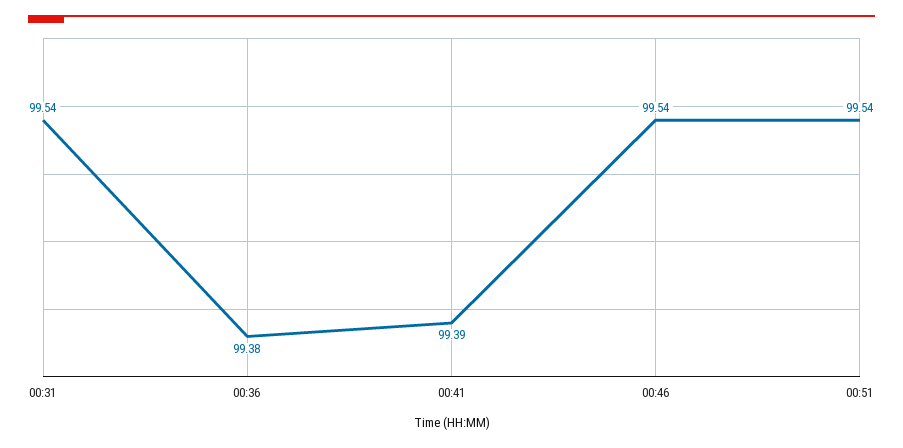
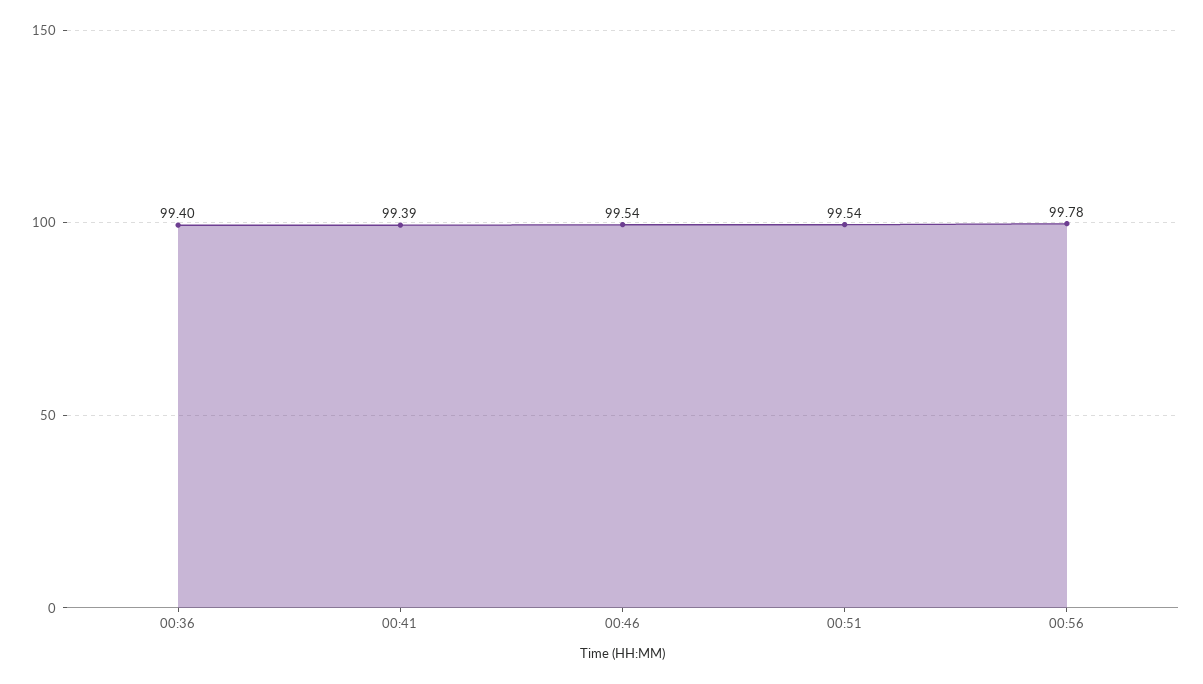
00:31: 99.54 -> none
00:36: 99.38 -> 99.4
00:56: none -> 99.78

